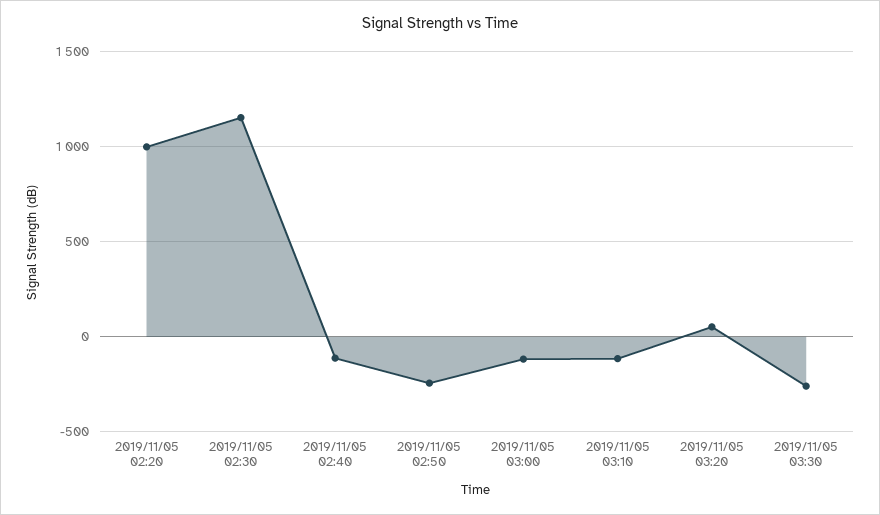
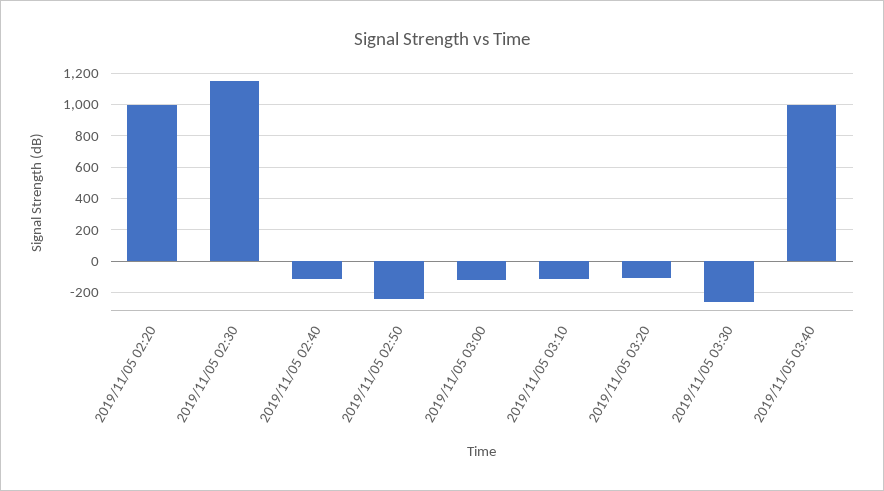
2019/11/05 03:20: 50 -> -100
2019/11/05 03:40: none -> 1000

